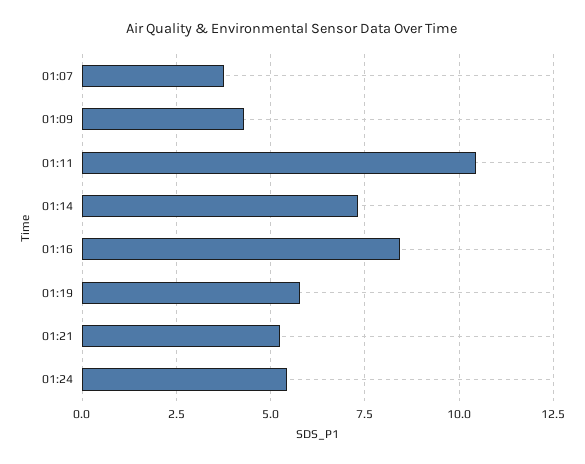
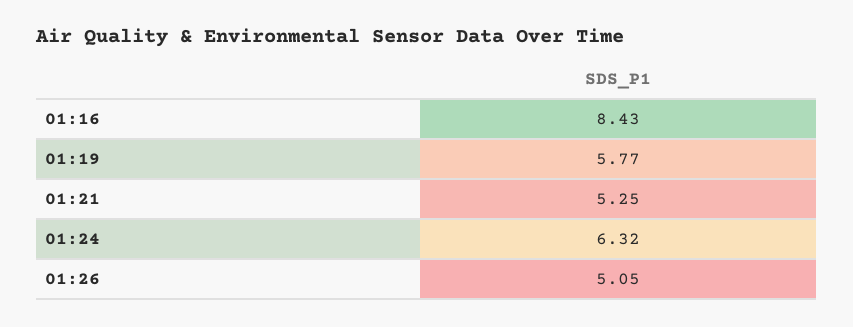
01:07: 3.75 -> none
01:09: 4.25 -> none
01:11: 10.5 -> none
01:14: 7.25 -> none
01:24: 5.5 -> 6.32
01:26: none -> 5.05

